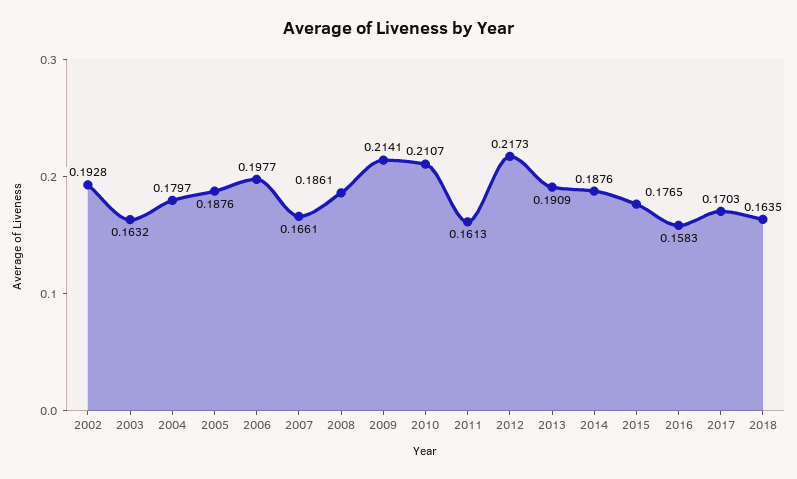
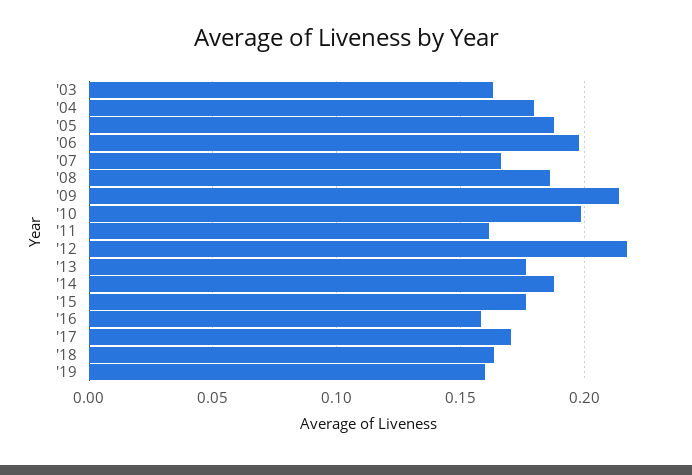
2002: 0.1928 -> none
2010: 0.2107 -> 0.2
2013: 0.1909 -> 0.175
'19: none -> 0.16

